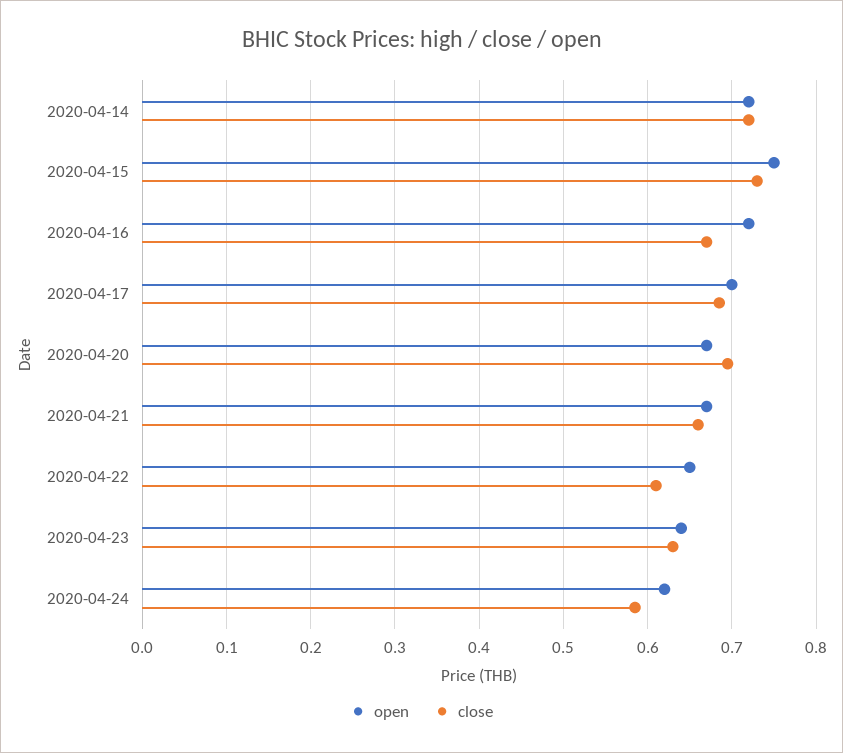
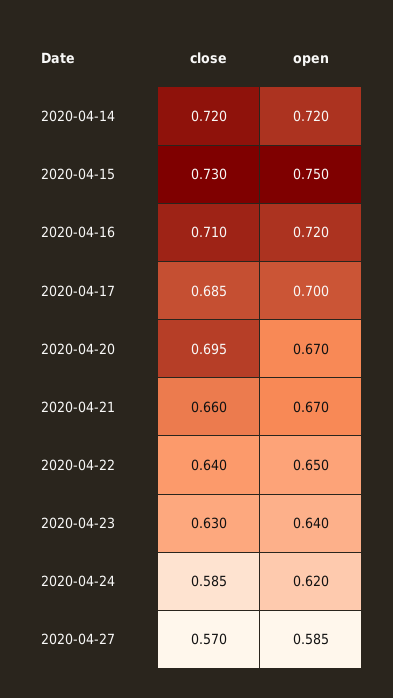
close, 2020-04-16: 0.67 -> 0.71
close, 2020-04-22: 0.61 -> 0.64
close, 2020-04-27: none -> 0.57
open, 2020-04-27: none -> 0.585

